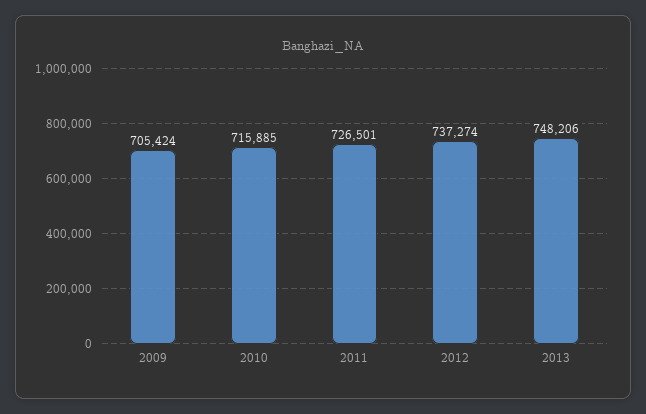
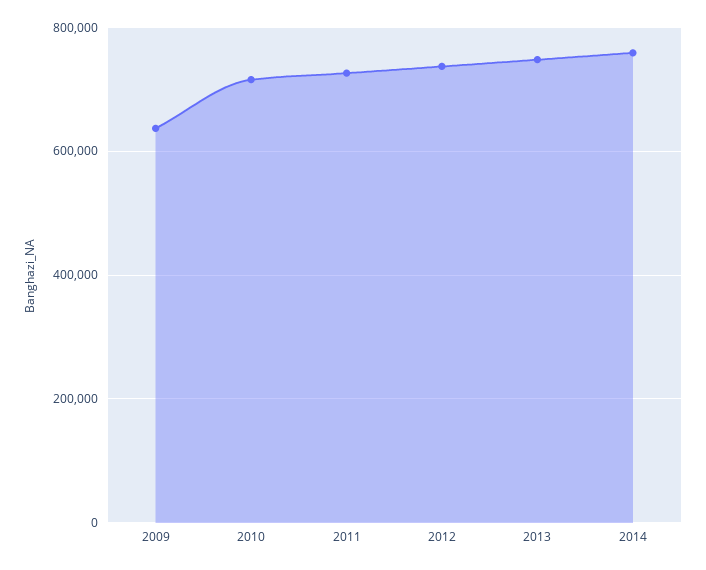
2009: 705424 -> 640000
2014: none -> 760000

